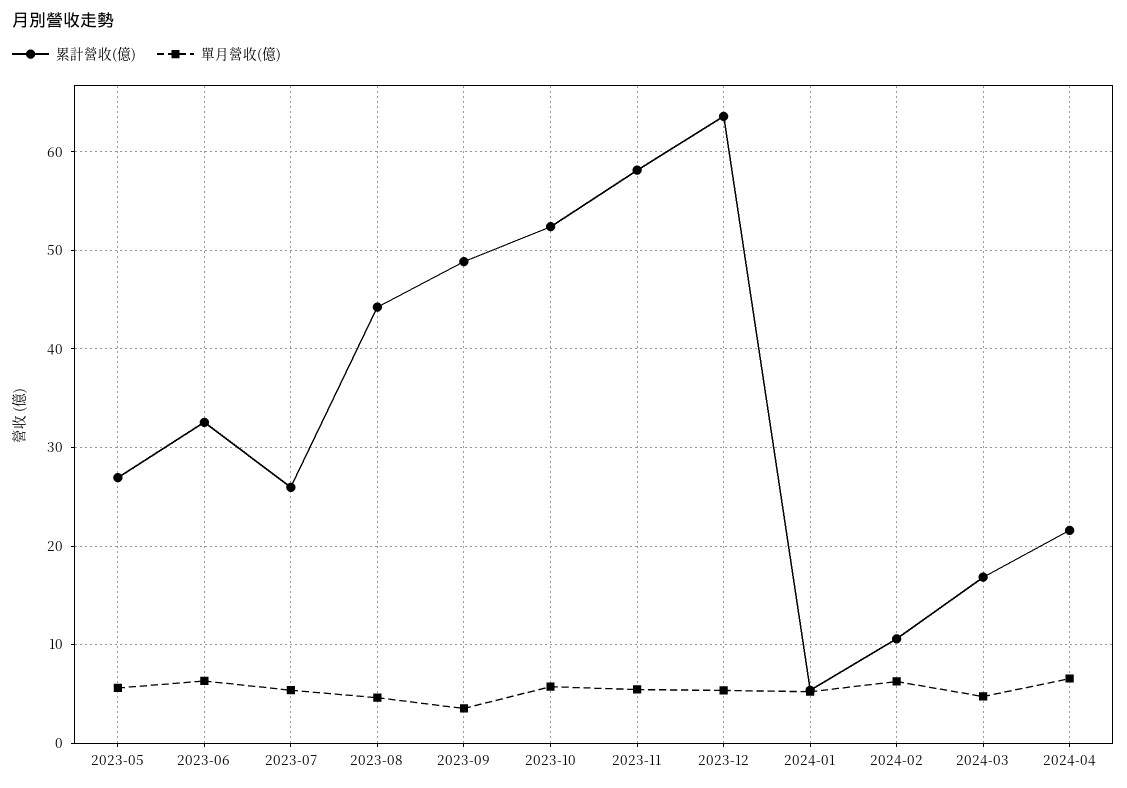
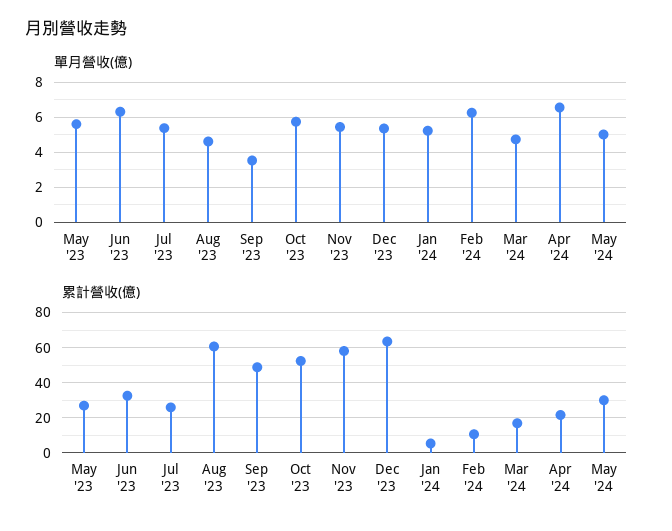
累計營收(億), 2023-08: 44 -> 60
單月營收(億), May '24: none -> 5
累計營收(億), May '24: none -> 30

